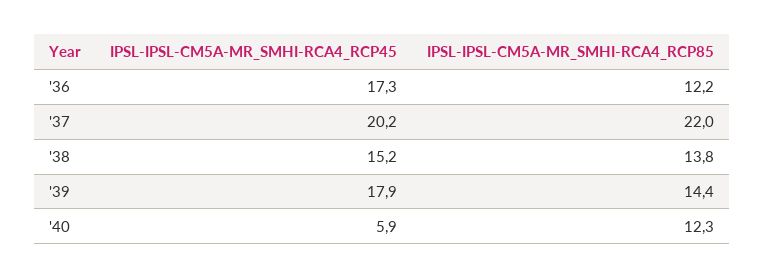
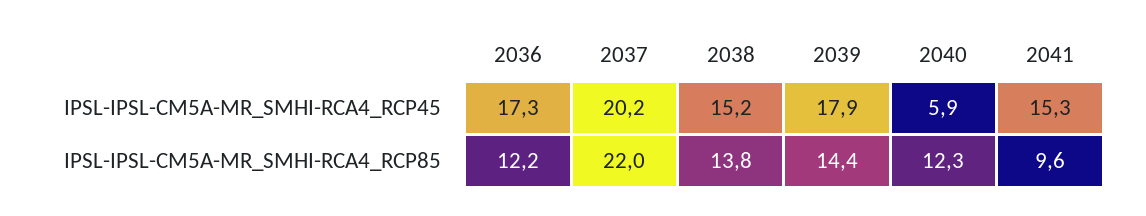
IPSL-IPSL-CM5A-MR_SMHI-RCA4_RCP45, 2041: none -> 15.3
IPSL-IPSL-CM5A-MR_SMHI-RCA4_RCP85, 2041: none -> 9.6

